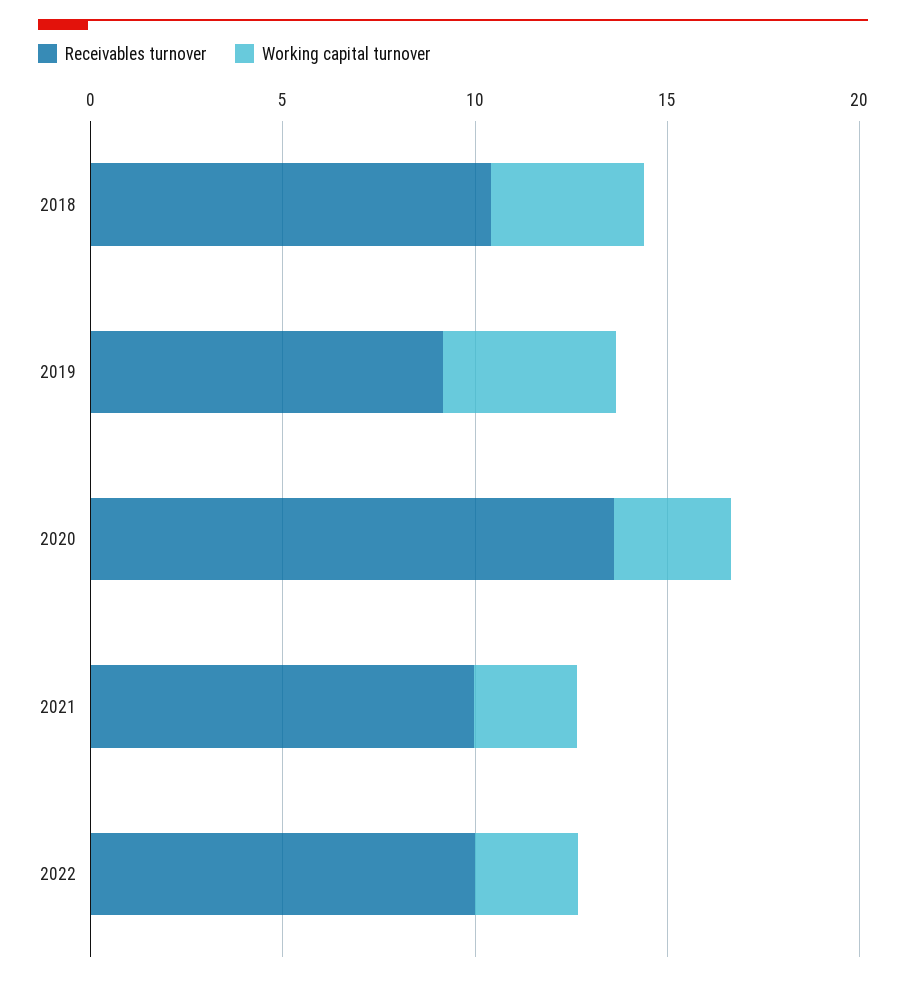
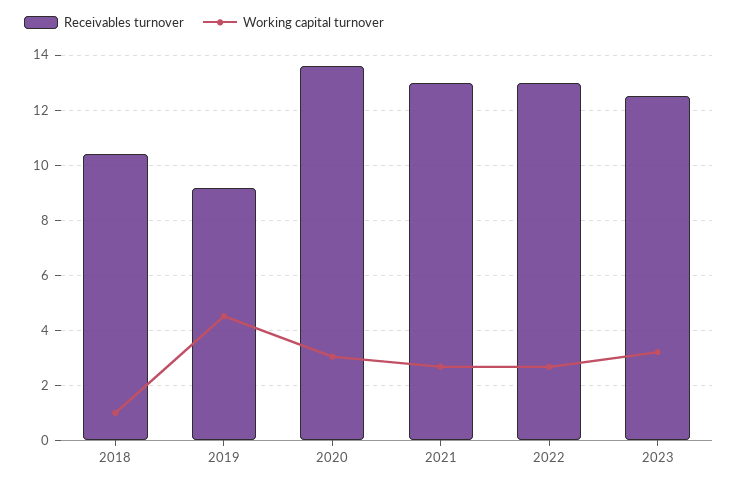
Working capital turnover, 2018: 4 -> 1
Receivables turnover, 2021: 10 -> 13
Receivables turnover, 2022: 10 -> 13
Receivables turnover, 2023: none -> 12.5
Working capital turnover, 2023: none -> 3.25

